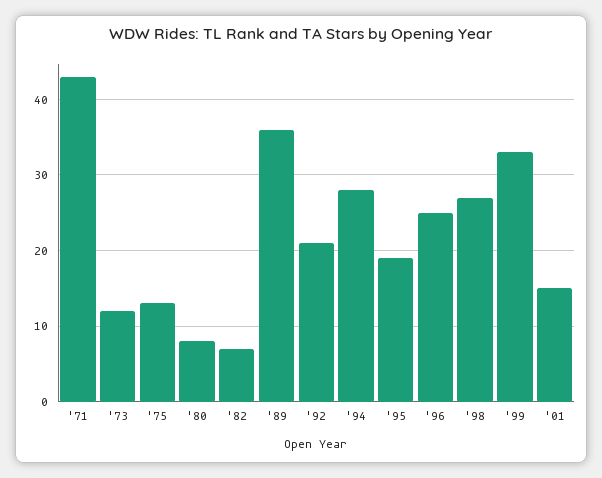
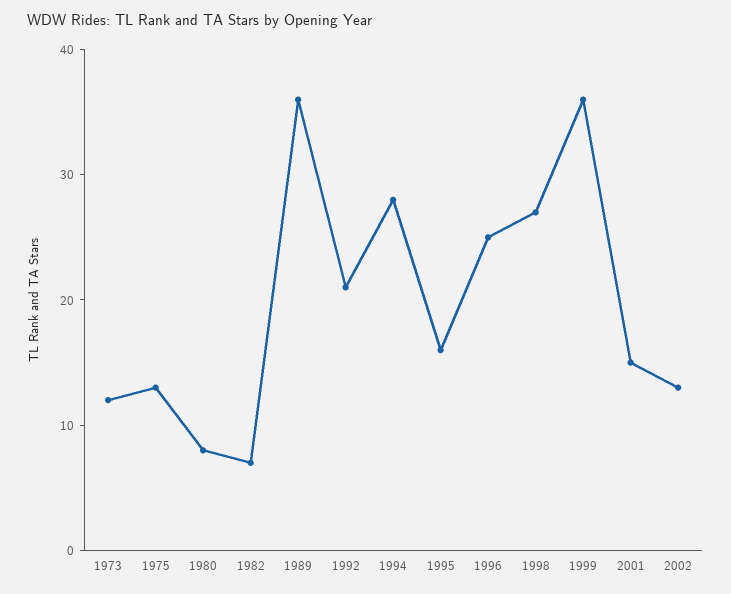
'71: 43 -> none
'95: 19 -> 16
'99: 33 -> 36
2002: none -> 13

